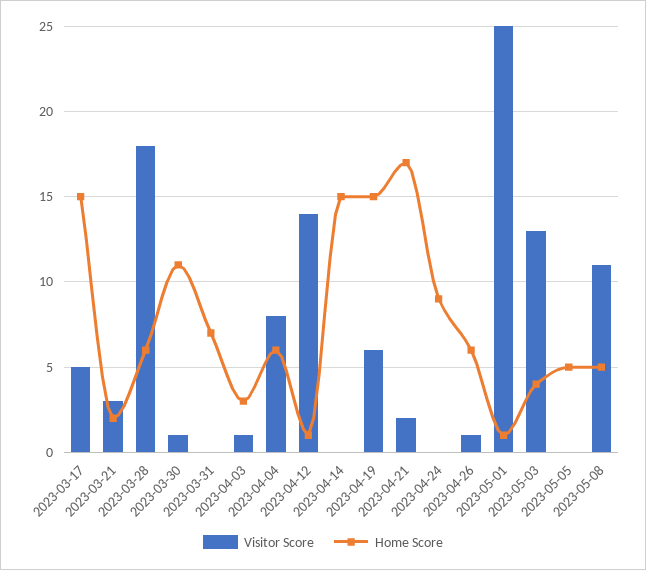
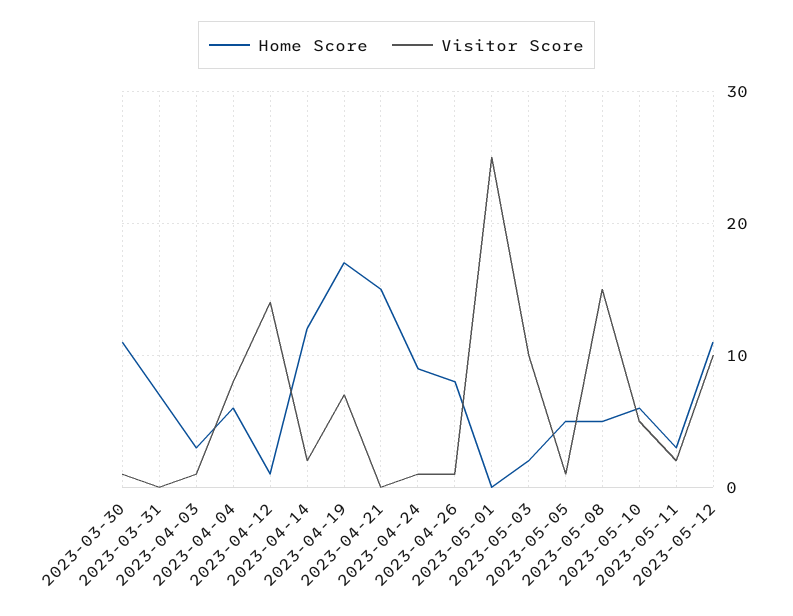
Visitor Score, 2023-03-17: 5 -> none
Home Score, 2023-03-17: 15 -> none
Visitor Score, 2023-03-21: 3 -> none
Home Score, 2023-03-21: 2 -> none
Visitor Score, 2023-03-28: 18 -> none
Home Score, 2023-03-28: 6 -> none
Visitor Score, 2023-04-14: 0 -> 2
Home Score, 2023-04-14: 15 -> 12
Visitor Score, 2023-04-19: 6 -> 7
Home Score, 2023-04-19: 15 -> 17
Visitor Score, 2023-04-21: 2 -> 0
Home Score, 2023-04-21: 17 -> 15
Visitor Score, 2023-04-24: 0 -> 1
Home Score, 2023-04-26: 6 -> 8
Home Score, 2023-05-01: 1 -> 0
Visitor Score, 2023-05-03: 13 -> 10
Home Score, 2023-05-03: 4 -> 2
Visitor Score, 2023-05-05: 0 -> 1
Visitor Score, 2023-05-08: 11 -> 15
Home Score, 2023-05-10: none -> 6
Visitor Score, 2023-05-10: none -> 5
Home Score, 2023-05-11: none -> 3
Visitor Score, 2023-05-11: none -> 2
Home Score, 2023-05-12: none -> 11
Visitor Score, 2023-05-12: none -> 10

